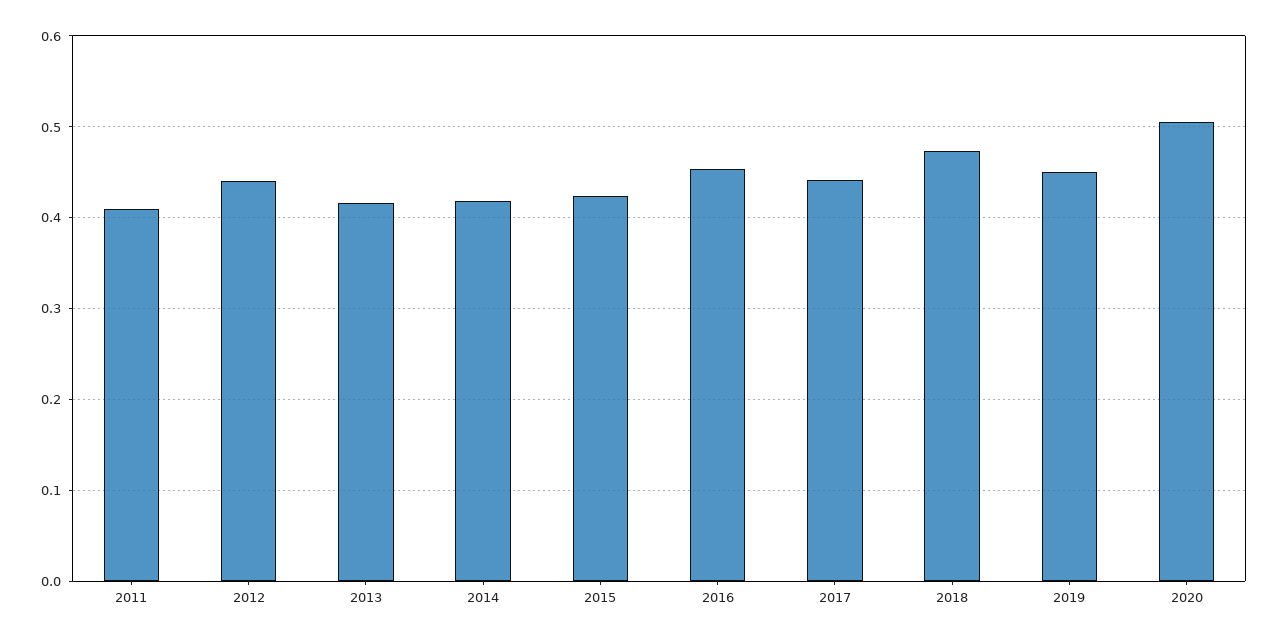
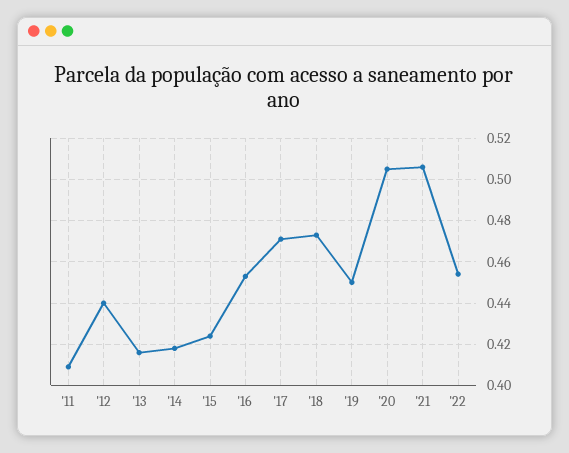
2017: 0.44 -> 0.47
'21: none -> 0.505
'22: none -> 0.455

